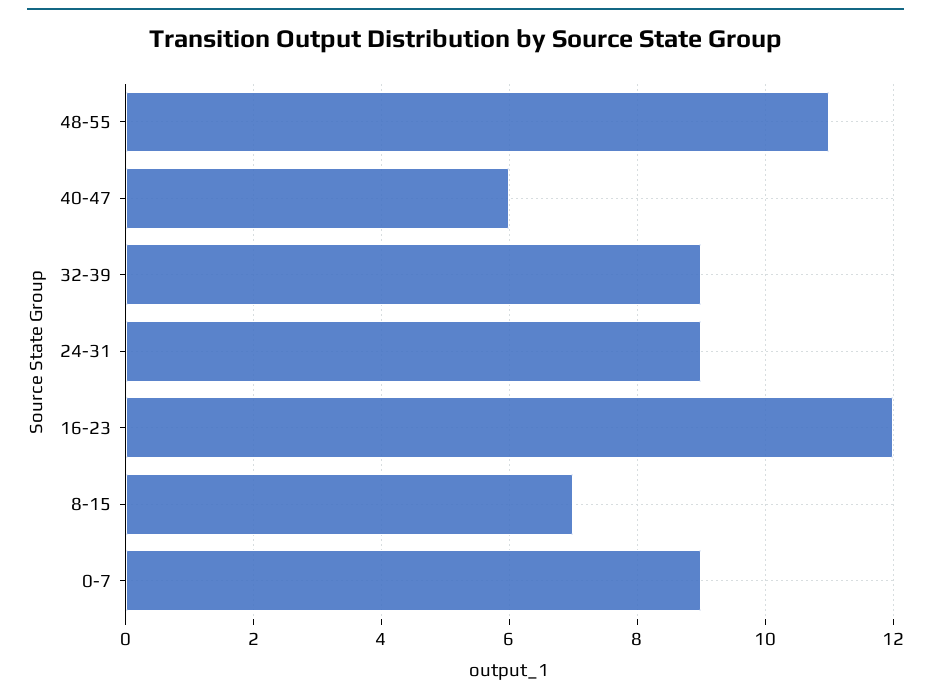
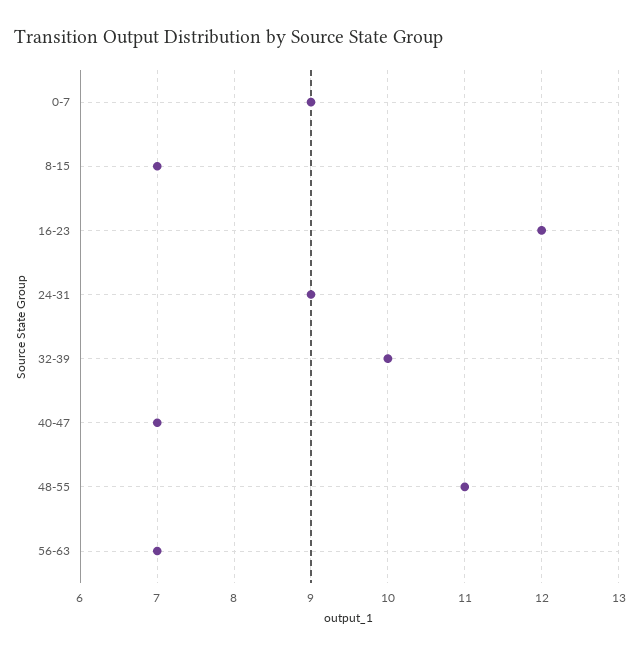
40-47: 6 -> 7
32-39: 9 -> 10
56-63: none -> 7

